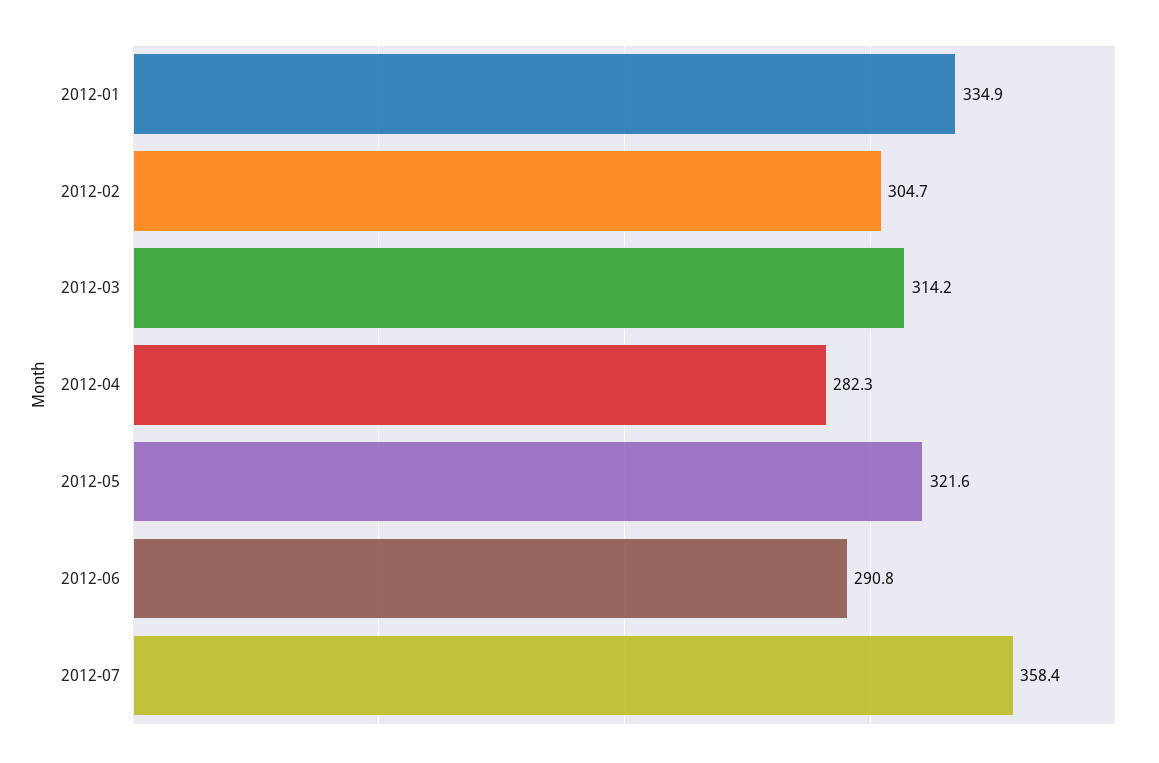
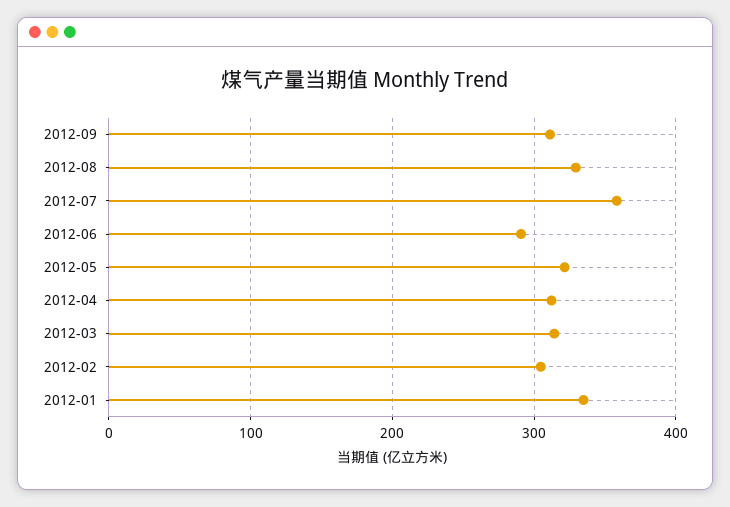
2012-04: 282.3 -> 310
2012-09: none -> 310
2012-08: none -> 330

